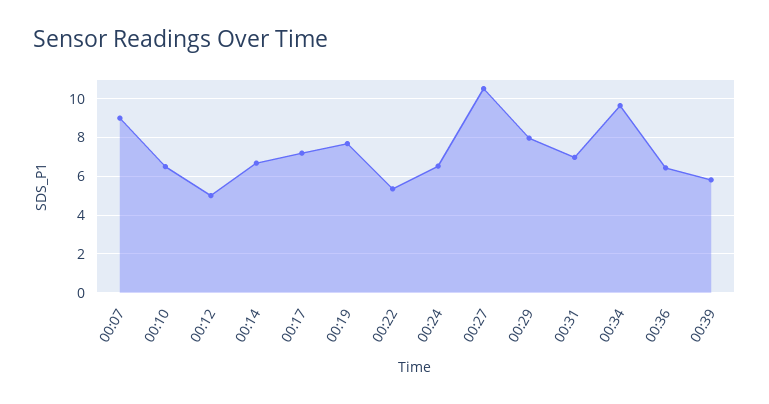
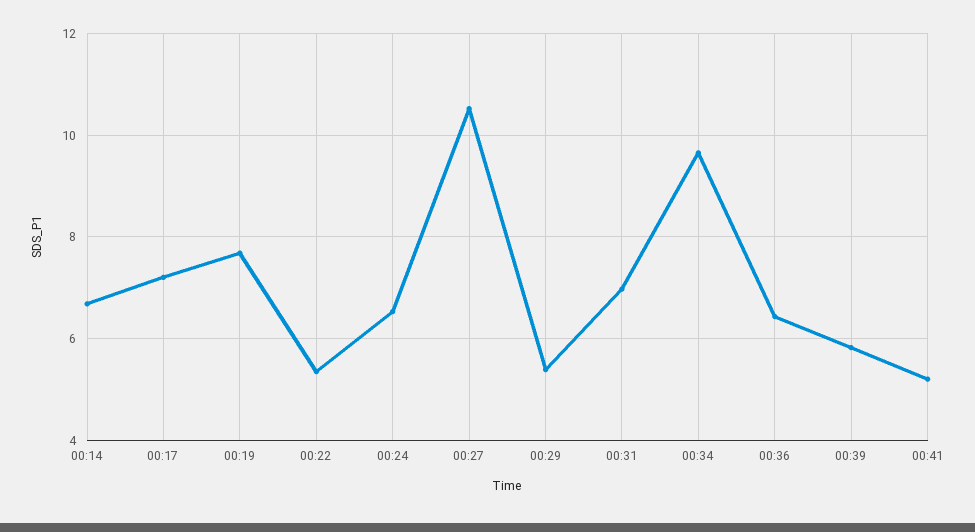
00:07: 9 -> none
00:10: 6.5 -> none
00:12: 5 -> none
00:29: 8 -> 5.4
00:41: none -> 5.2

